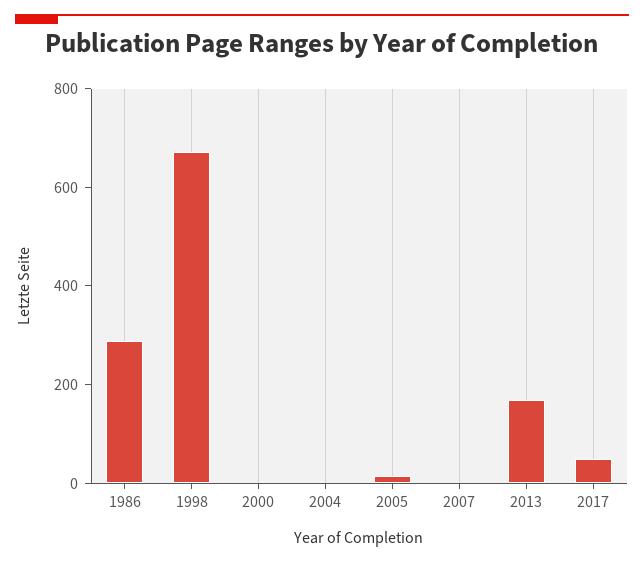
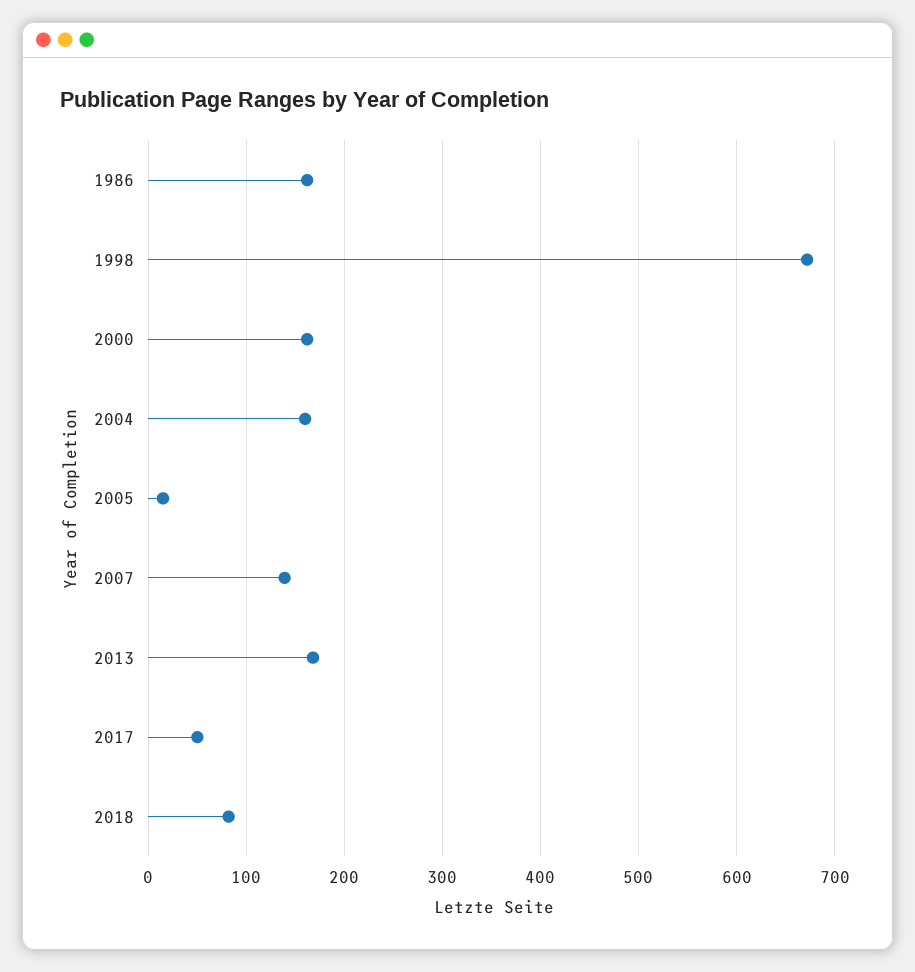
1986: 300 -> 160
2000: 0 -> 160
2004: 0 -> 160
2007: 0 -> 140
2018: none -> 80

